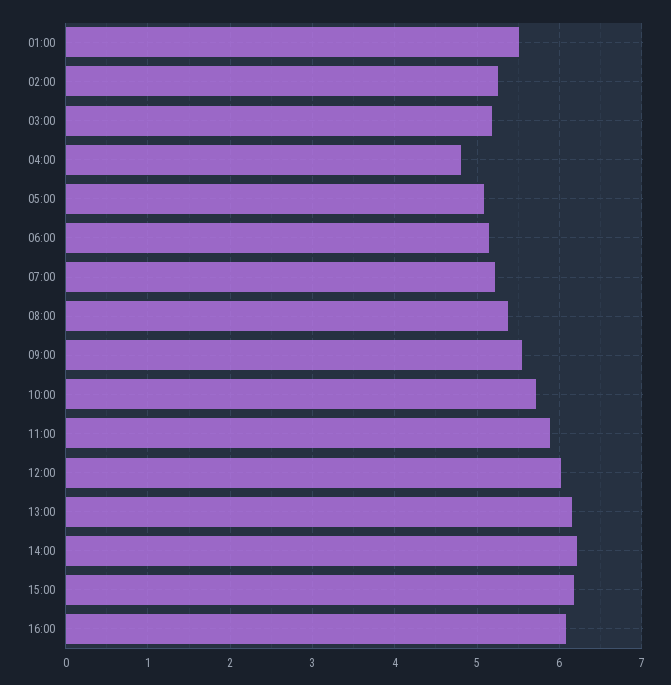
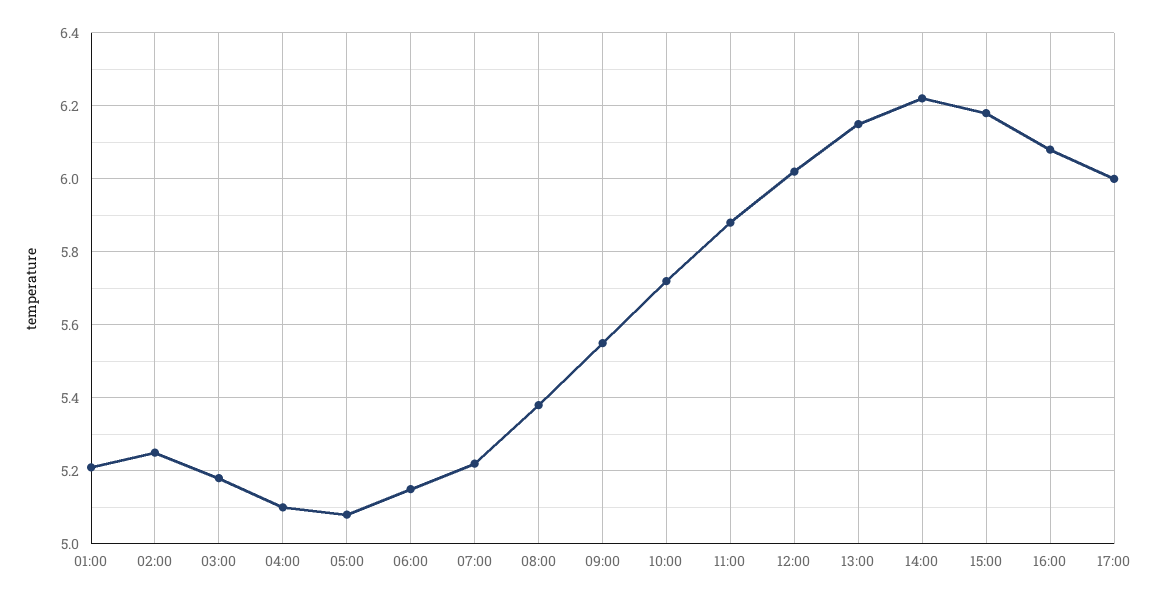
01:00: 5.5 -> 5.2
04:00: 4.8 -> 5.1
17:00: none -> 6

